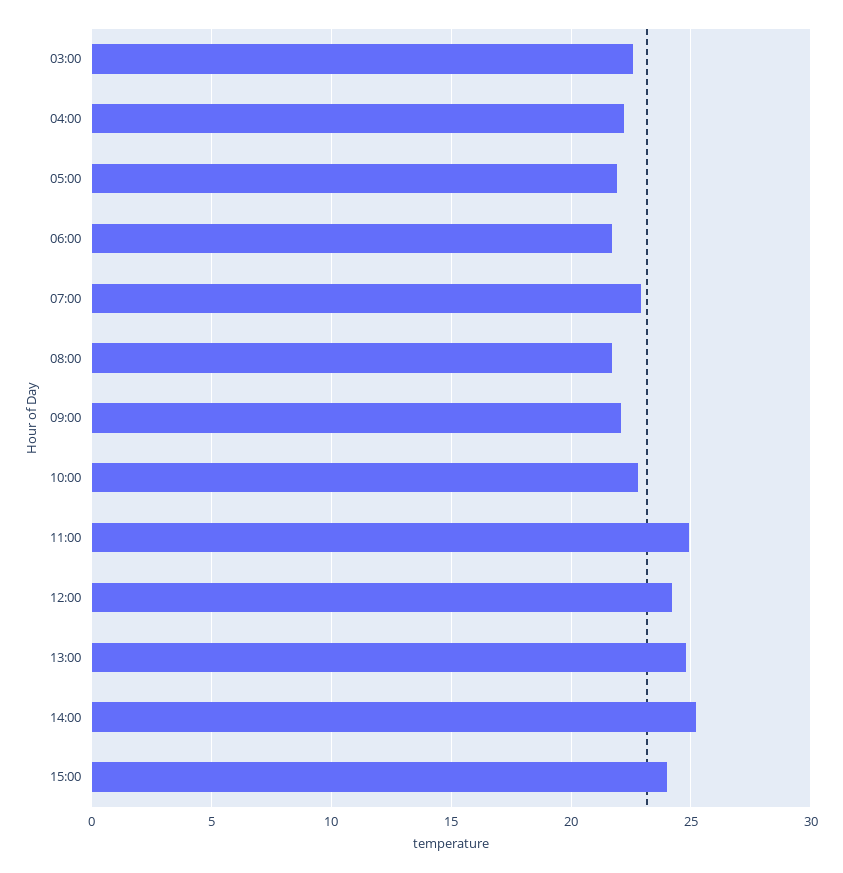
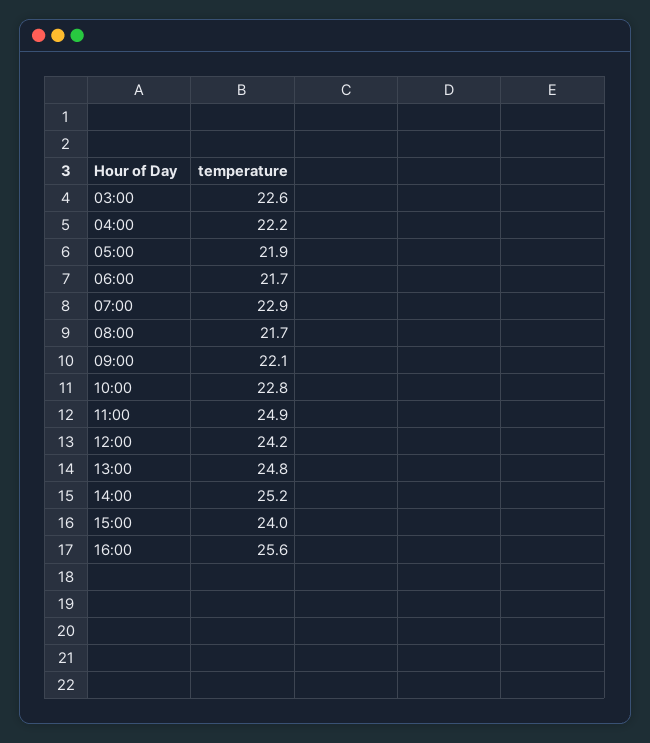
16:00: none -> 25.6

